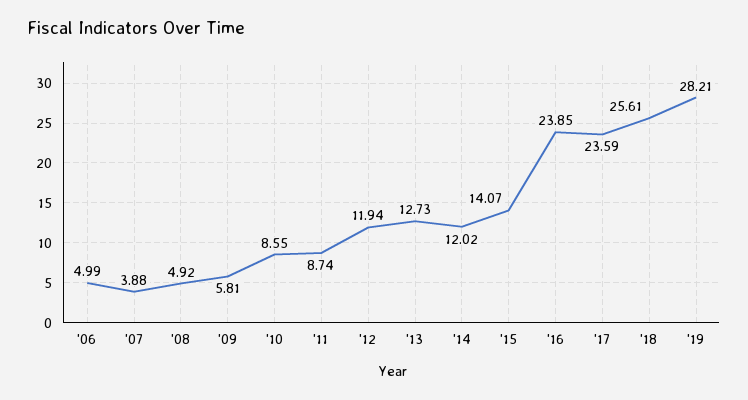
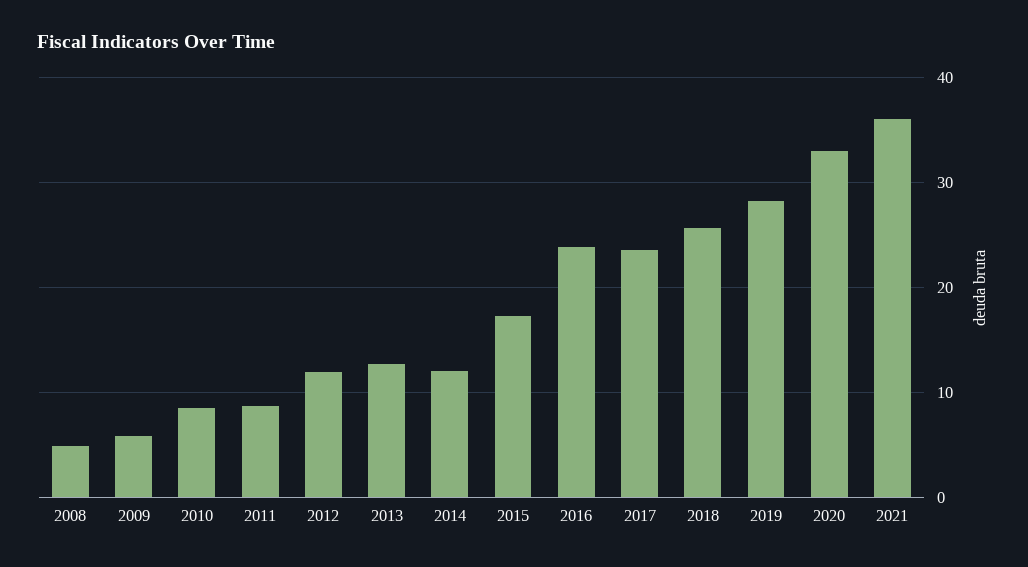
'06: 4.99 -> none
'07: 3.88 -> none
'15: 14.07 -> 17
2020: none -> 33
2021: none -> 36

